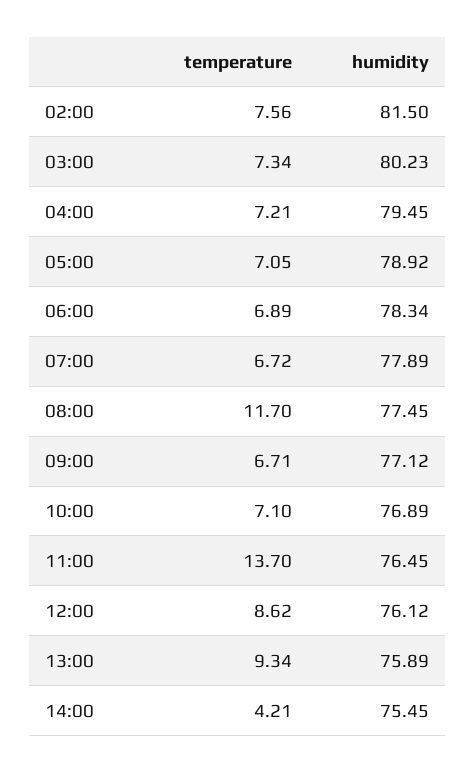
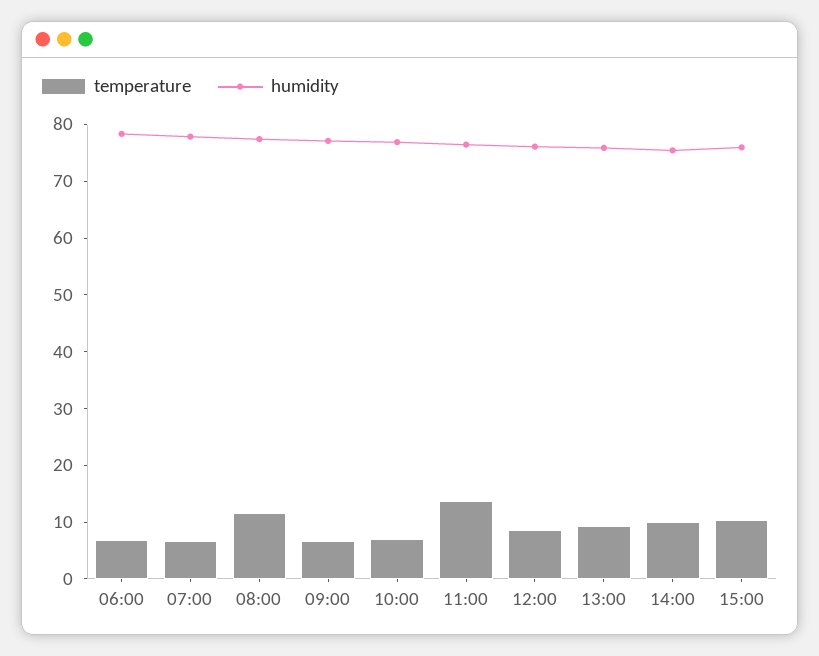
temperature, 02:00: 7.56 -> none
humidity, 02:00: 81.5 -> none
temperature, 03:00: 7.34 -> none
humidity, 03:00: 80.23 -> none
temperature, 04:00: 7.21 -> none
humidity, 04:00: 79.45 -> none
temperature, 05:00: 7.05 -> none
humidity, 05:00: 78.92 -> none
temperature, 14:00: 4.21 -> 10
temperature, 15:00: none -> 10
humidity, 15:00: none -> 76

